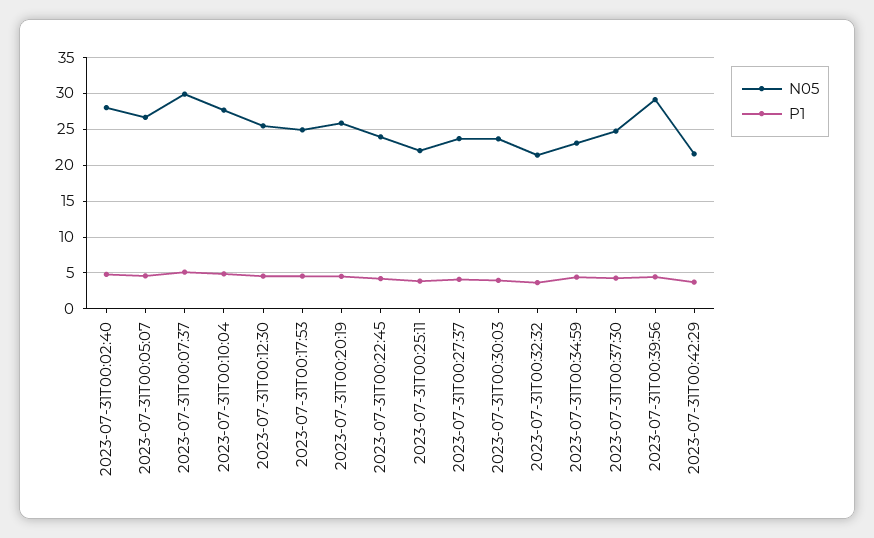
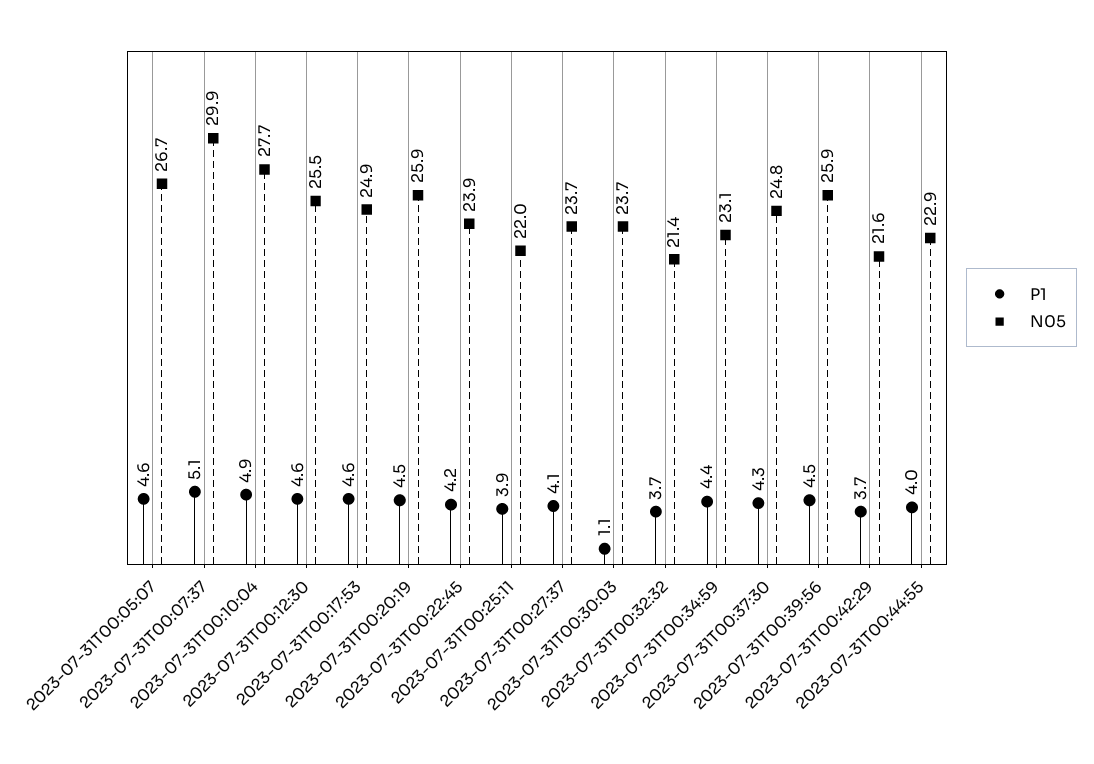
N05, 2023-07-31T00:02:40: 28 -> none
P1, 2023-07-31T00:02:40: 5 -> none
P1, 2023-07-31T00:30:03: 4 -> 1.1
N05, 2023-07-31T00:39:56: 29 -> 25.9
P1, 2023-07-31T00:44:55: none -> 4
N05, 2023-07-31T00:44:55: none -> 22.9

